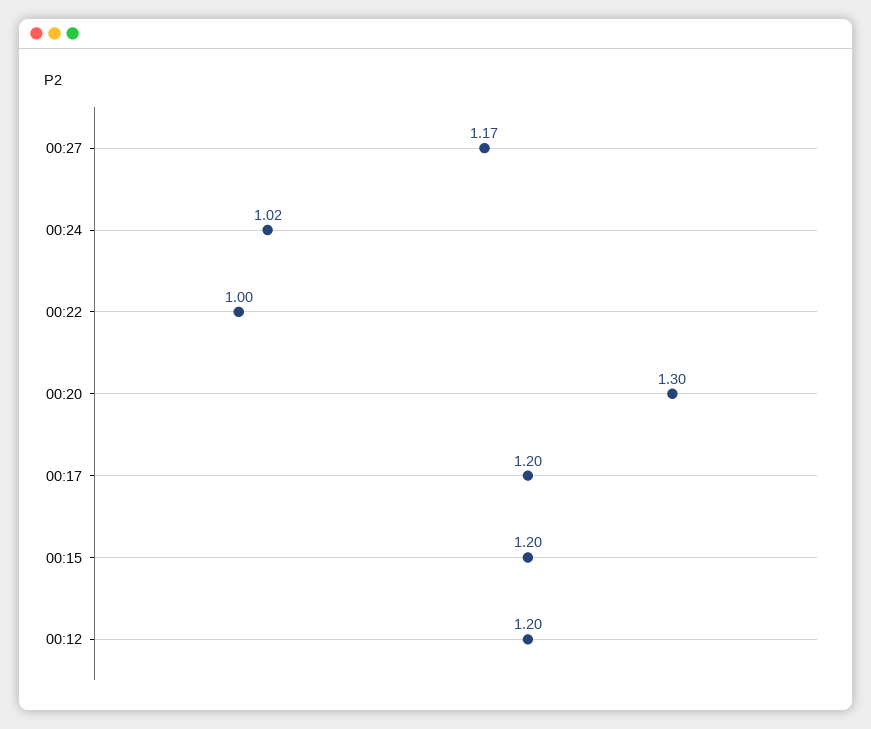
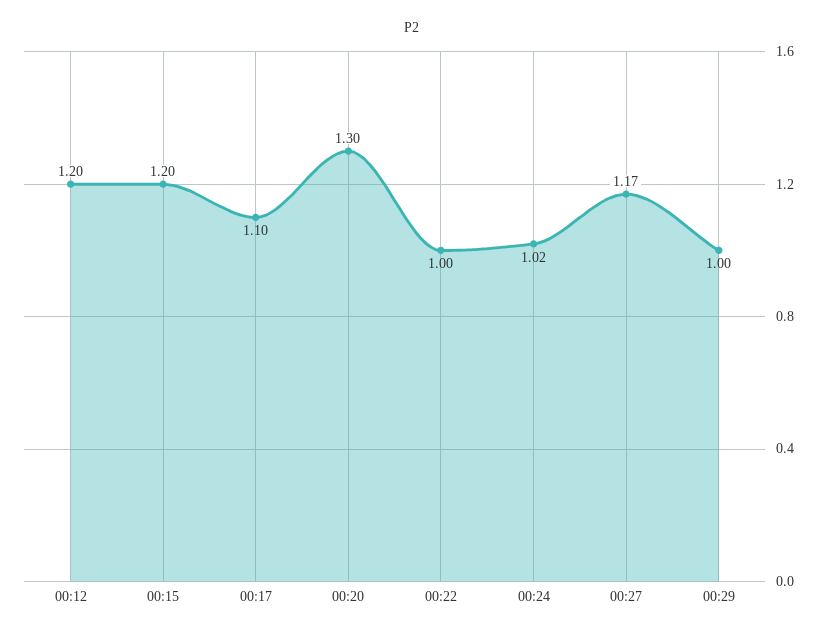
00:17: 1.2 -> 1.1
00:29: none -> 1

